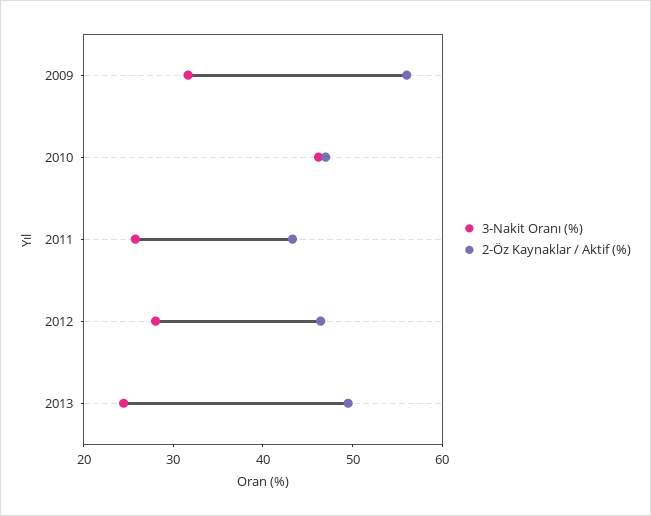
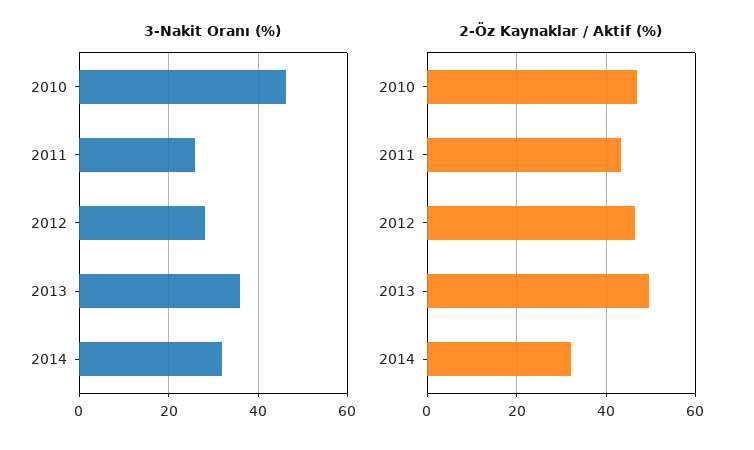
3-Nakit Oranı (%), 2009: 32 -> none
2-Öz Kaynaklar / Aktif (%), 2009: 56 -> none
3-Nakit Oranı (%), 2013: 24 -> 36
3-Nakit Oranı (%), 2014: none -> 32
2-Öz Kaynaklar / Aktif (%), 2014: none -> 32

